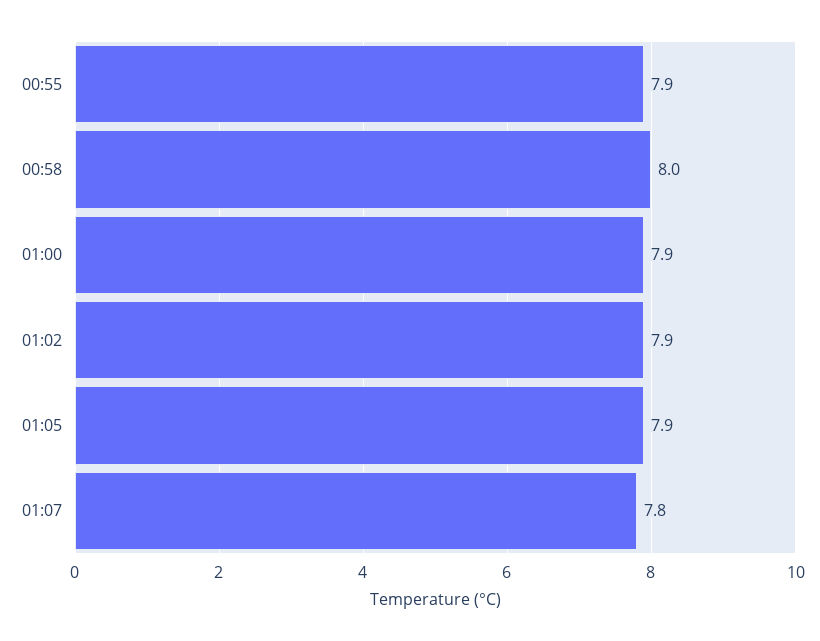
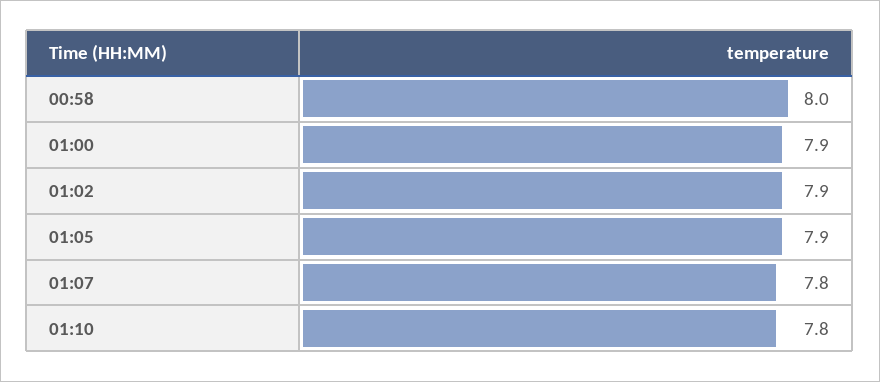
00:55: 7.9 -> none
01:10: none -> 7.8

